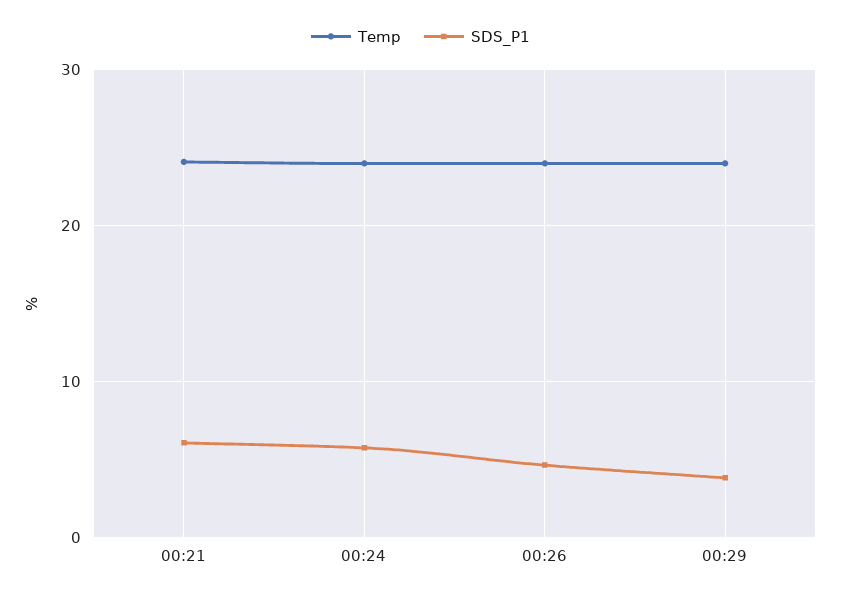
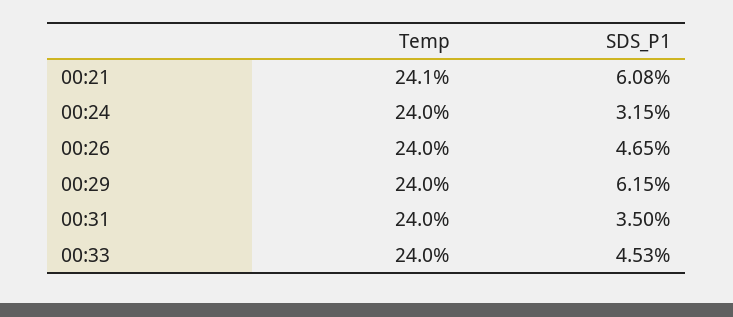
SDS_P1, 00:24: 6 -> 3.15
SDS_P1, 00:29: 4 -> 6.15
Temp, 00:31: none -> 24
SDS_P1, 00:31: none -> 3.5
Temp, 00:33: none -> 24
SDS_P1, 00:33: none -> 4.53

